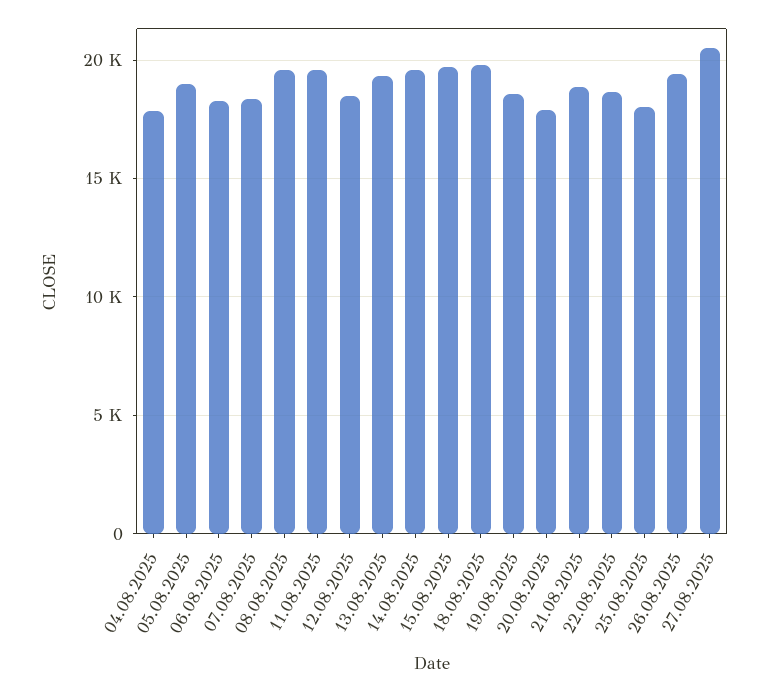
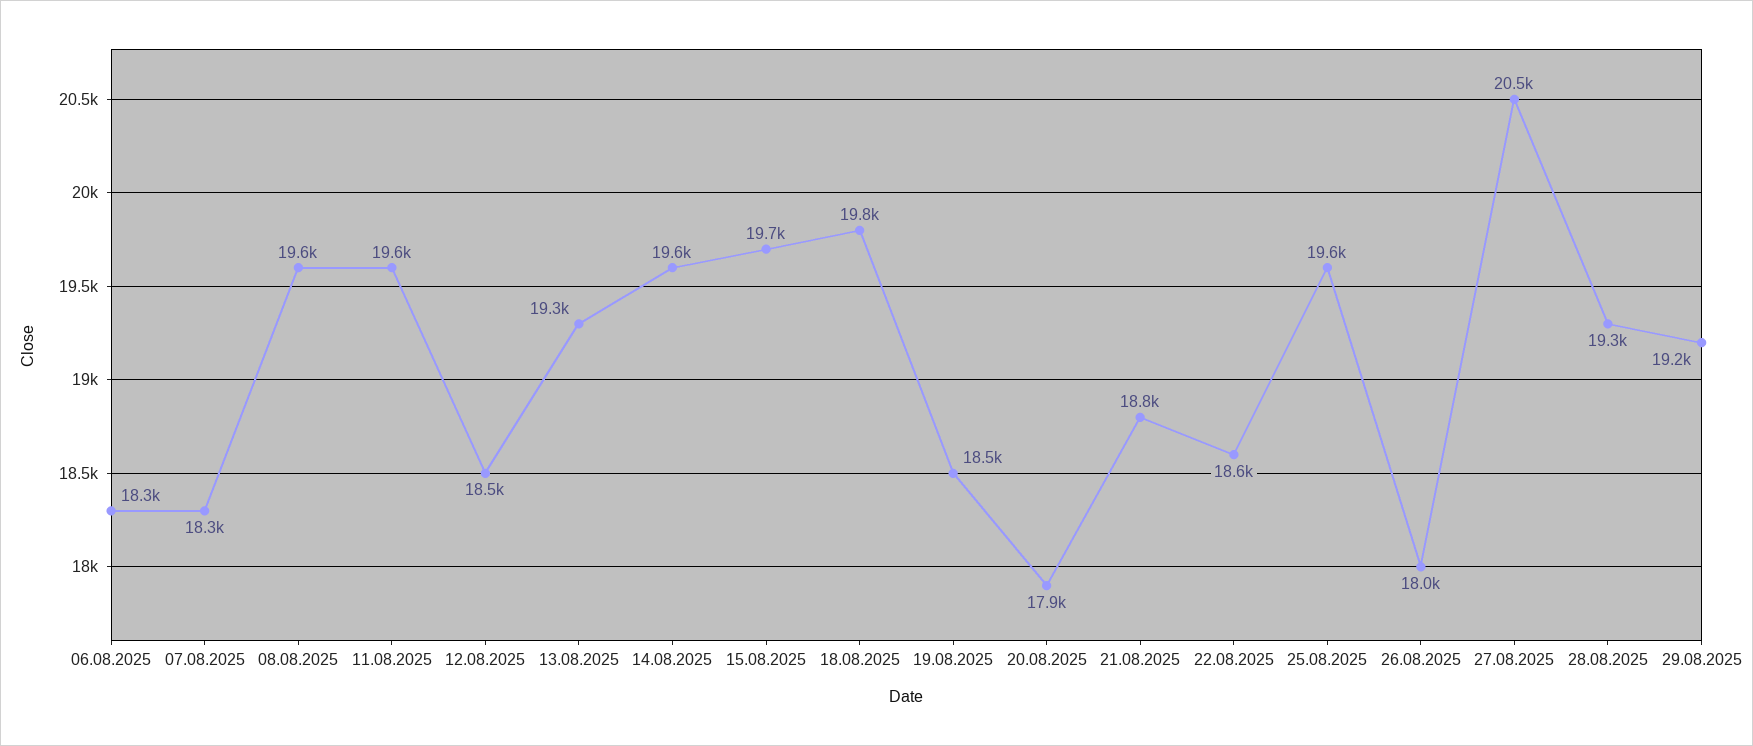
04.08.2025: 18000 -> none
05.08.2025: 19000 -> none
25.08.2025: 18000 -> 19600
26.08.2025: 19500 -> 18000
28.08.2025: none -> 19300
29.08.2025: none -> 19200

